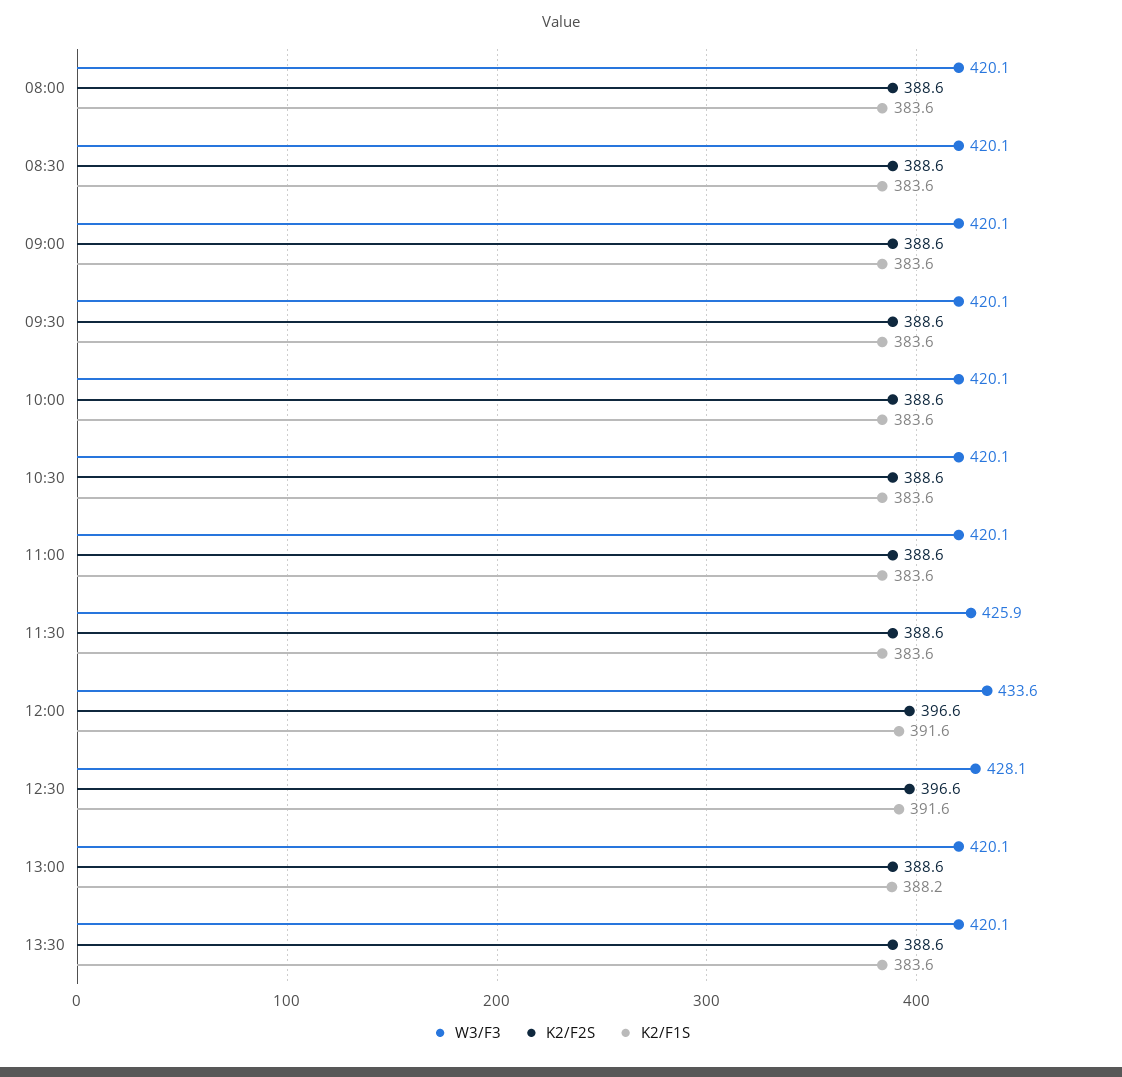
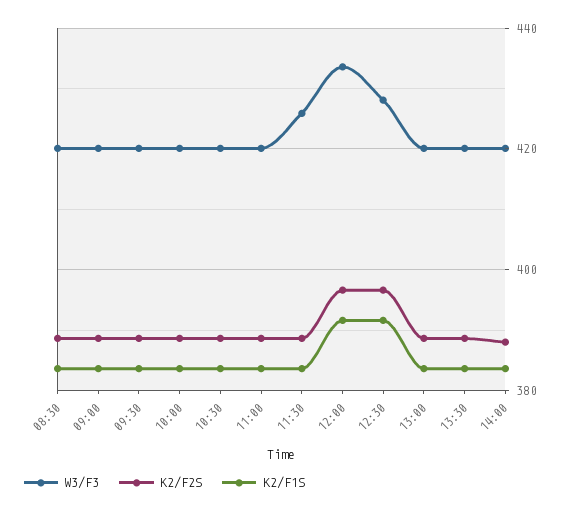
W3/F3, 08:00: 420.1 -> none
K2/F2S, 08:00: 388.6 -> none
K2/F1S, 08:00: 383.6 -> none
K2/F1S, 13:00: 388.2 -> 384
W3/F3, 14:00: none -> 420
K2/F2S, 14:00: none -> 388
K2/F1S, 14:00: none -> 384

